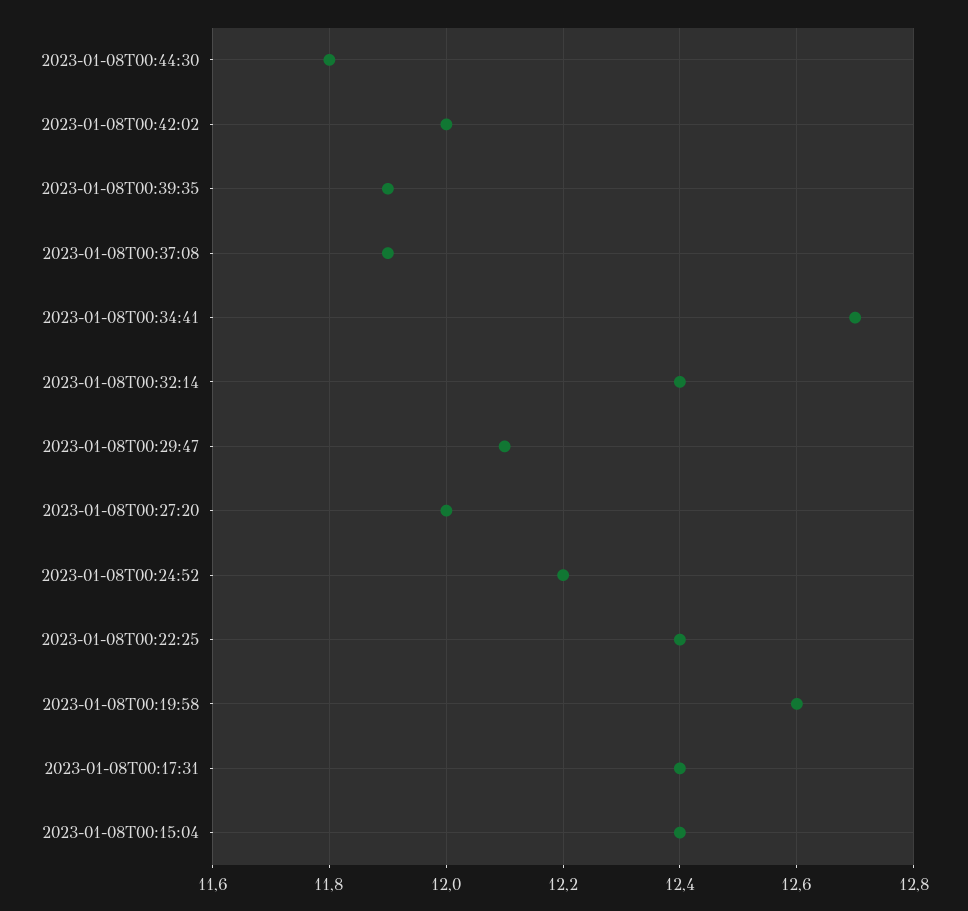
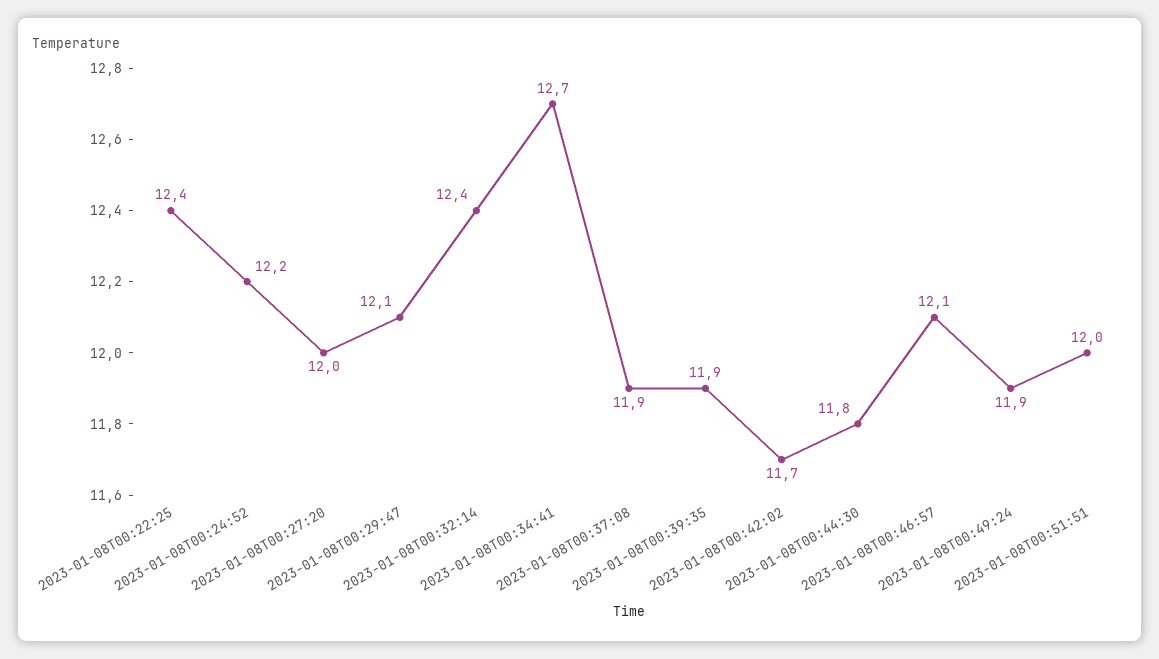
2023-01-08T00:42:02: 12 -> 11.7
2023-01-08T00:19:58: 12.6 -> none
2023-01-08T00:17:31: 12.4 -> none
2023-01-08T00:15:04: 12.4 -> none
2023-01-08T00:46:57: none -> 12.1
2023-01-08T00:49:24: none -> 11.9
2023-01-08T00:51:51: none -> 12

